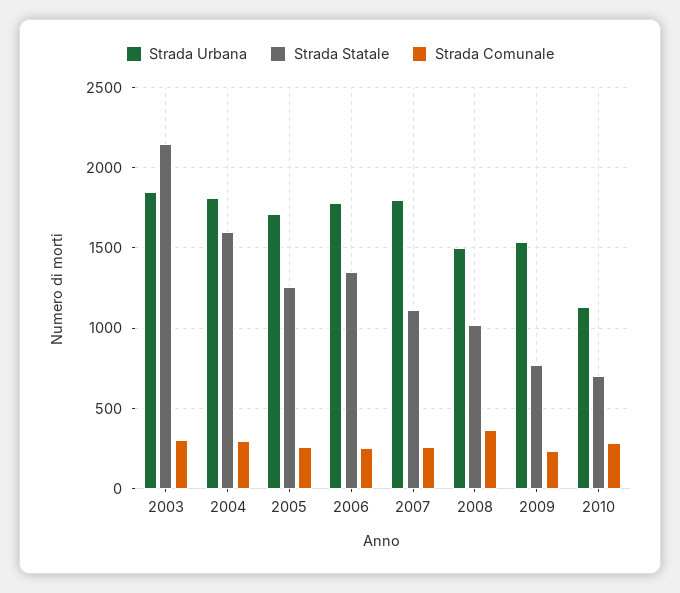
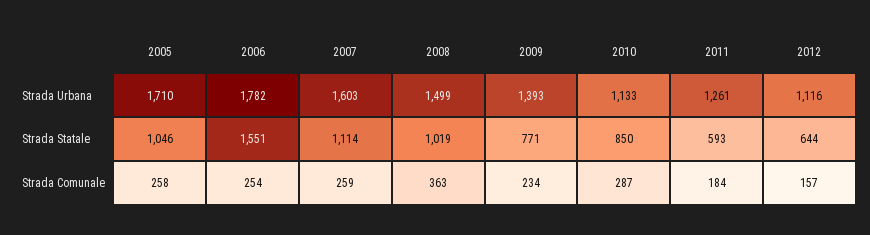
Strada Urbana, 2003: 1850 -> none
Strada Statale, 2003: 2150 -> none
Strada Comunale, 2003: 300 -> none
Strada Urbana, 2004: 1800 -> none
Strada Statale, 2004: 1600 -> none
Strada Comunale, 2004: 300 -> none
Strada Statale, 2005: 1250 -> 1046
Strada Statale, 2006: 1350 -> 1551
Strada Urbana, 2007: 1800 -> 1603
Strada Urbana, 2009: 1550 -> 1393
Strada Statale, 2010: 700 -> 850
Strada Urbana, 2011: none -> 1261
Strada Urbana, 2012: none -> 1116
Strada Statale, 2011: none -> 593
Strada Statale, 2012: none -> 644
Strada Comunale, 2011: none -> 184
Strada Comunale, 2012: none -> 157

